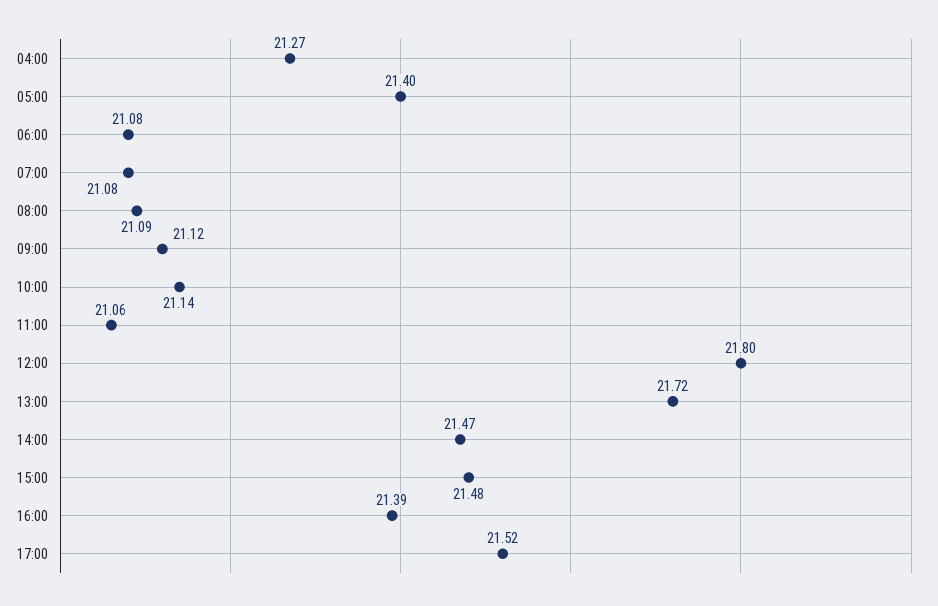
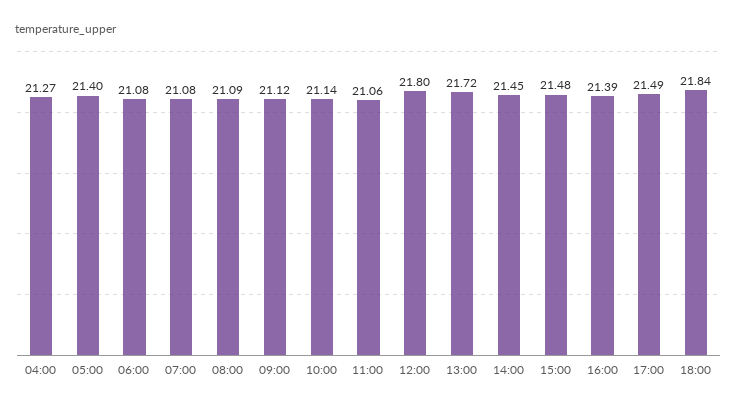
14:00: 21.47 -> 21.45
17:00: 21.52 -> 21.49
18:00: none -> 21.84

